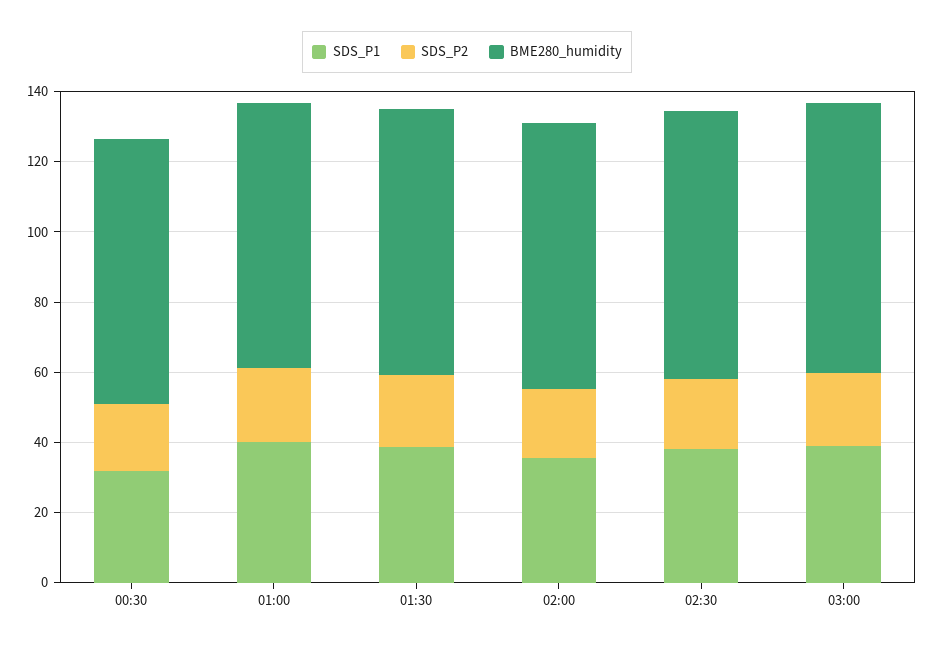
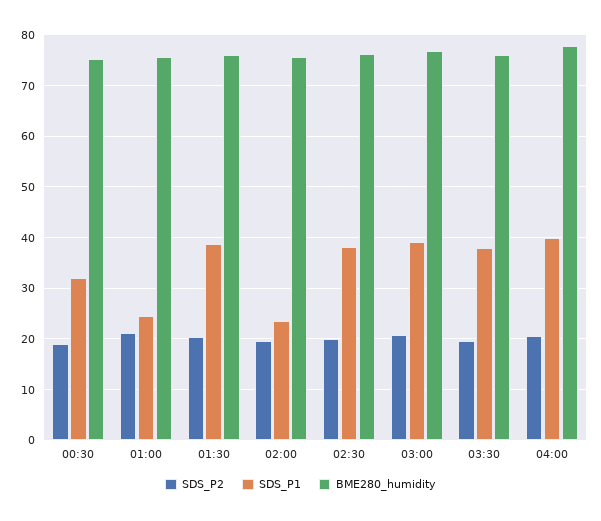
SDS_P1, 01:00: 40 -> 24
SDS_P1, 02:00: 35 -> 24
SDS_P2, 03:30: none -> 20
SDS_P1, 03:30: none -> 38
BME280_humidity, 03:30: none -> 76
SDS_P2, 04:00: none -> 20
SDS_P1, 04:00: none -> 40
BME280_humidity, 04:00: none -> 78

